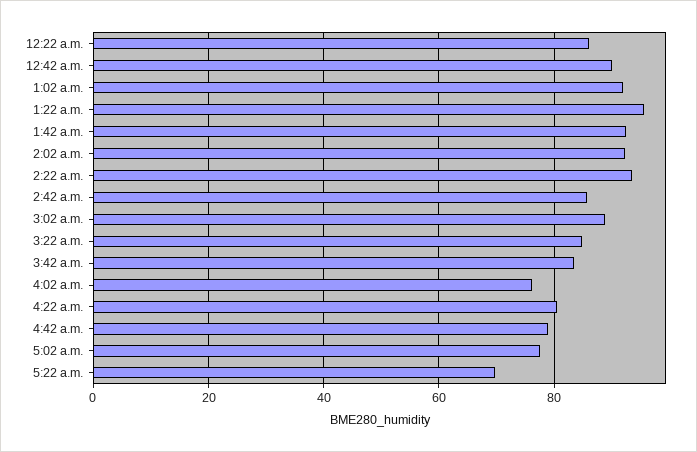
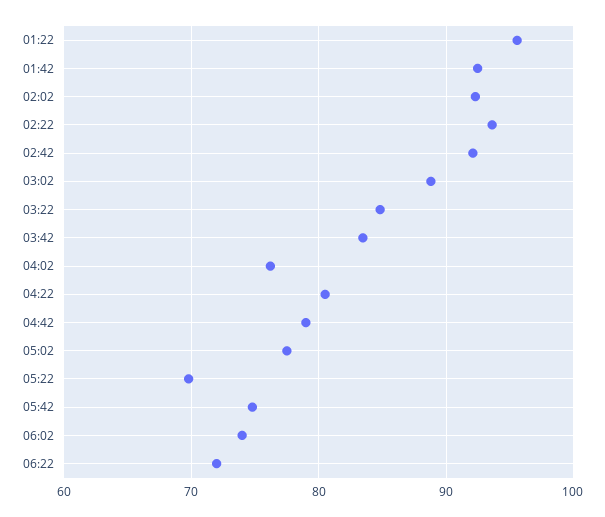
12:22 a.m.: 86 -> none
12:42 a.m.: 90 -> none
1:02 a.m.: 92 -> none
2:42 a.m.: 86 -> 92
05:42: none -> 75
06:02: none -> 74
06:22: none -> 72

